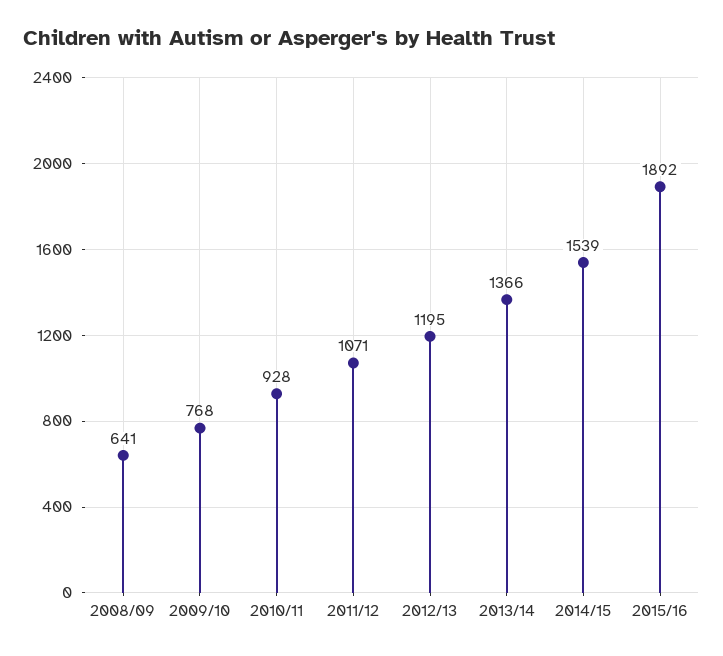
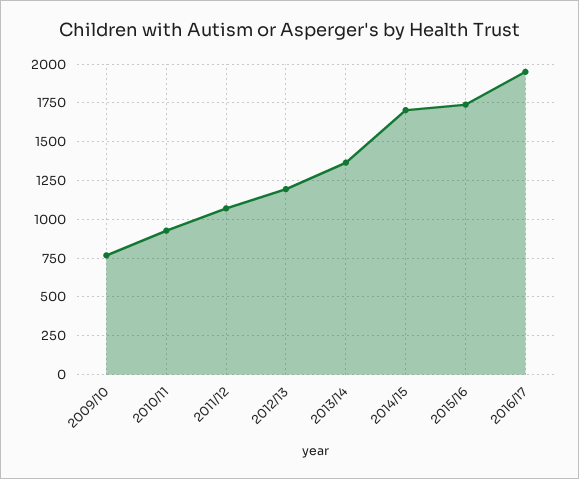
2008/09: 641 -> none
2014/15: 1539 -> 1700
2015/16: 1892 -> 1750
2016/17: none -> 1950

